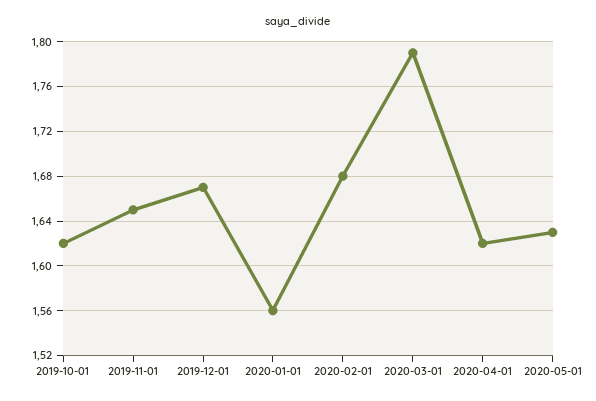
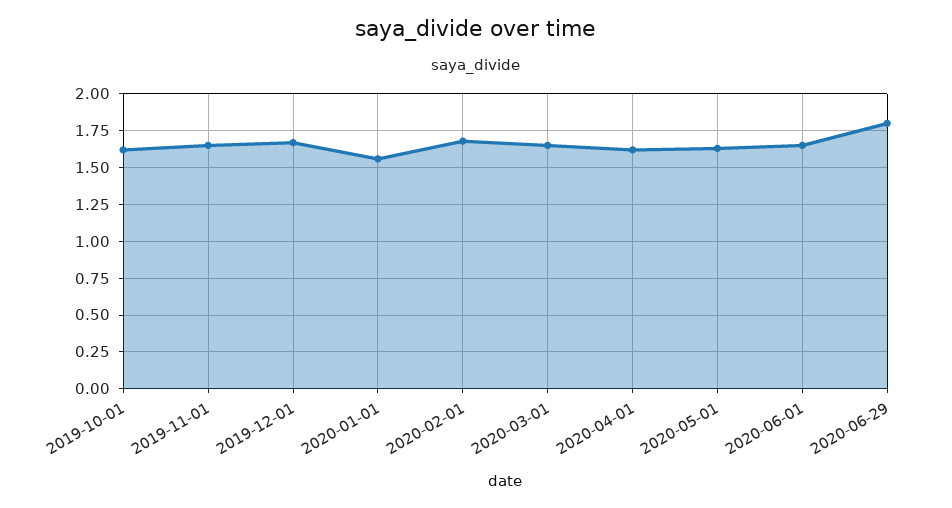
2020-03-01: 1.79 -> 1.65
2020-06-01: none -> 1.65
2020-06-29: none -> 1.8

